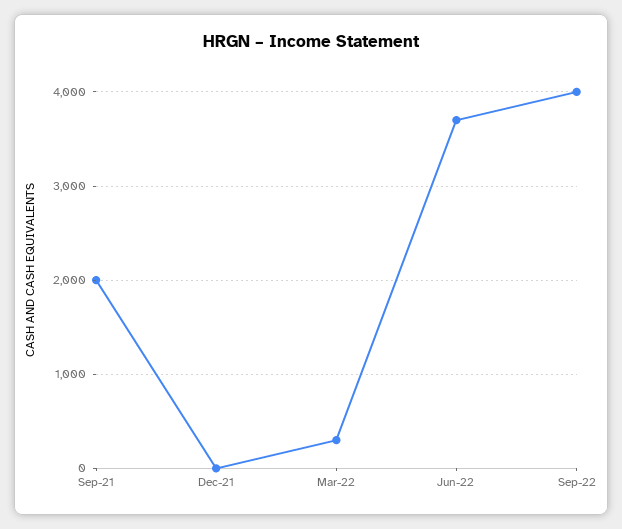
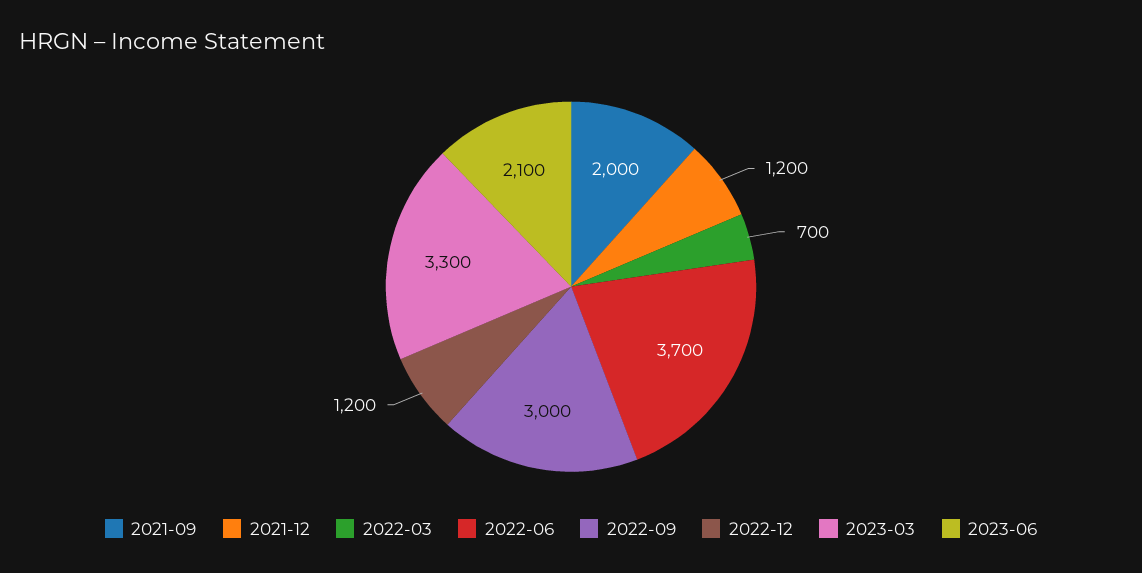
Dec-21: 0 -> 1200
Mar-22: 300 -> 700
Sep-22: 4000 -> 3000
2022-12: none -> 1200
2023-03: none -> 3300
2023-06: none -> 2100

